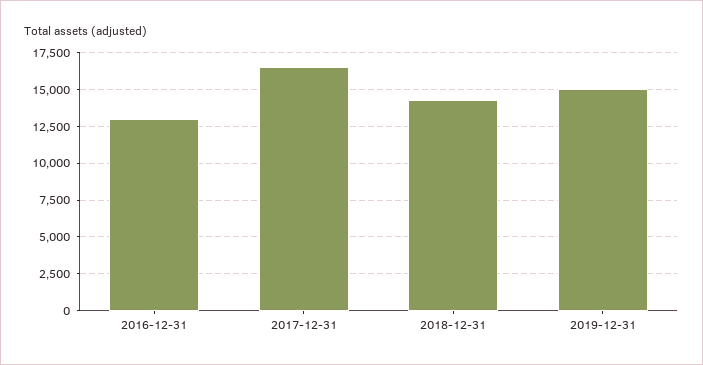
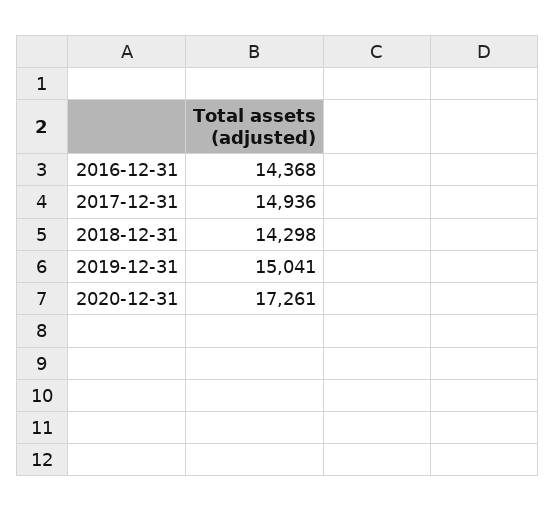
2016-12-31: 13000 -> 14368
2017-12-31: 16500 -> 14936
2020-12-31: none -> 17261

